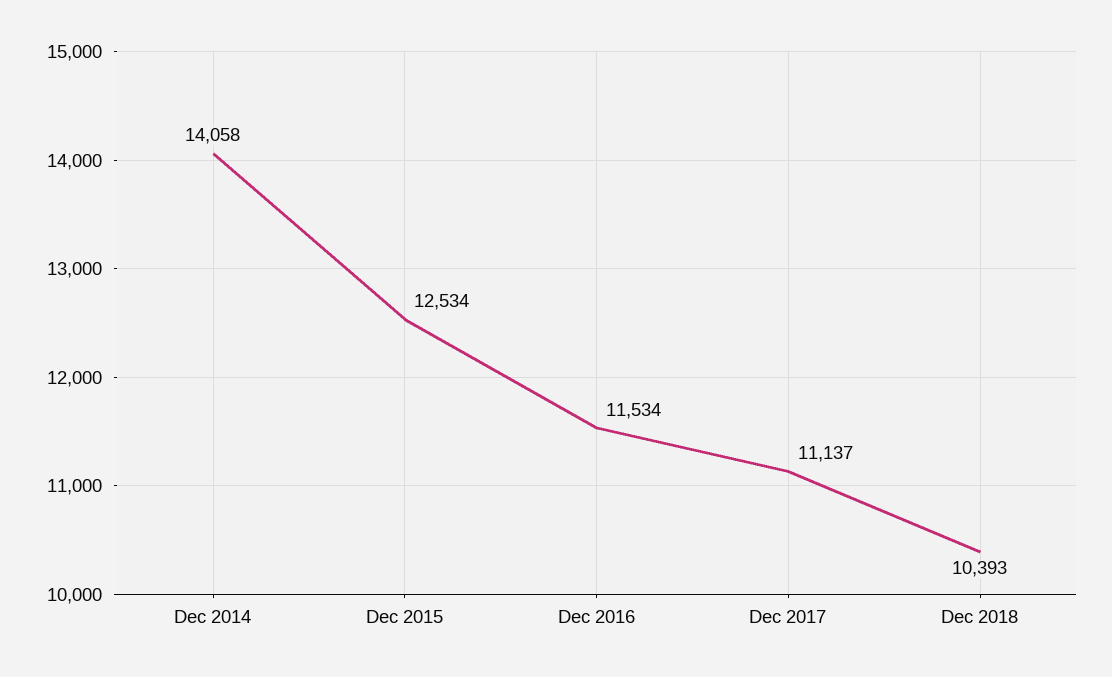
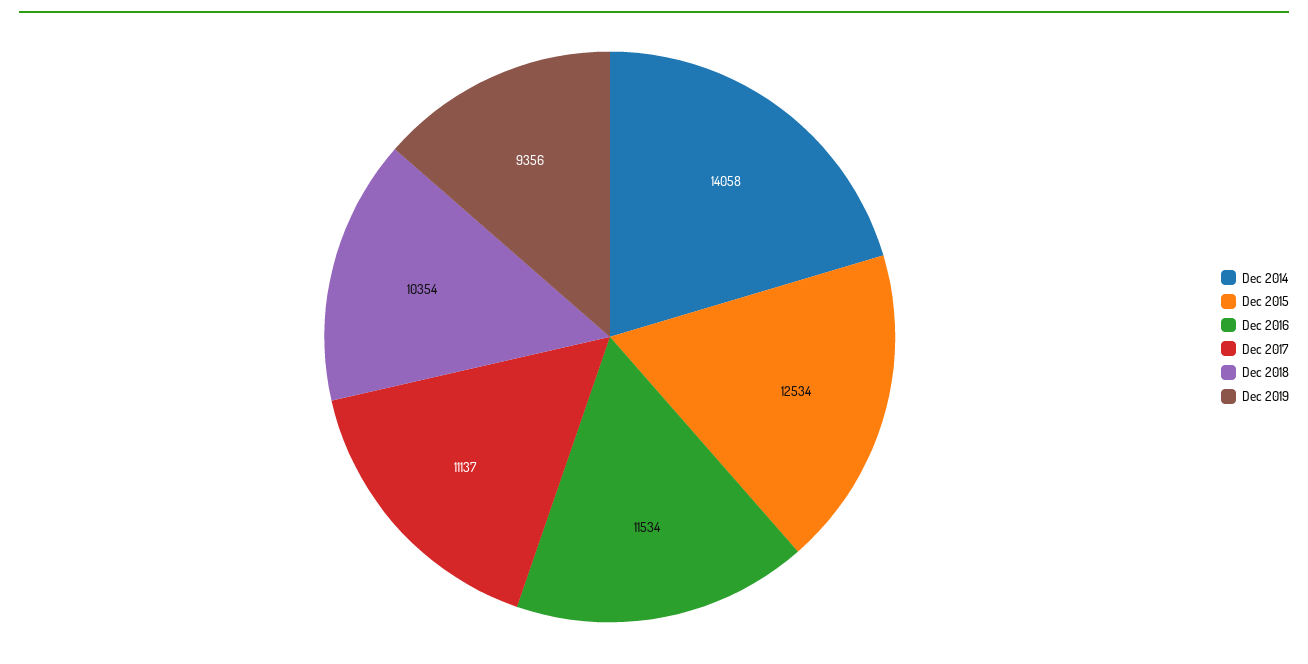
Dec 2018: 10393 -> 10354
Dec 2019: none -> 9356

